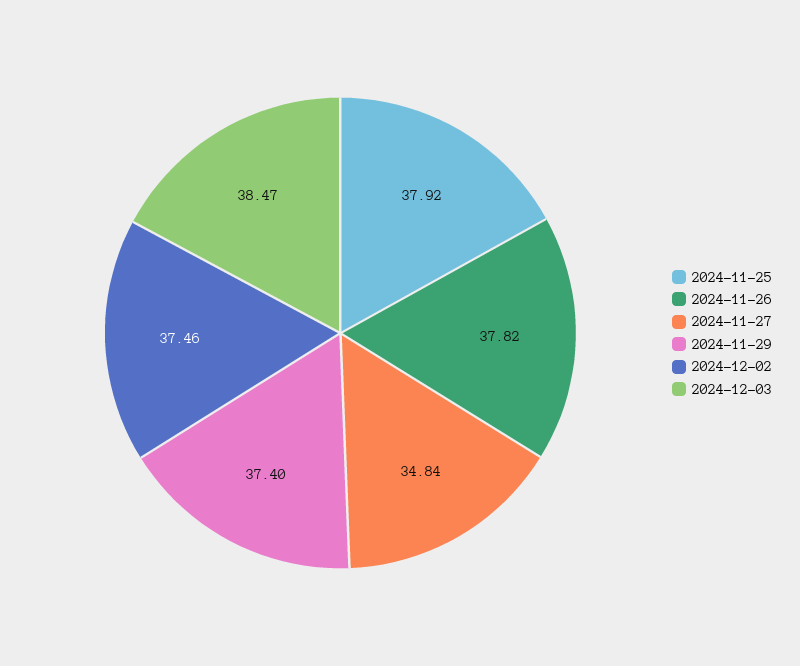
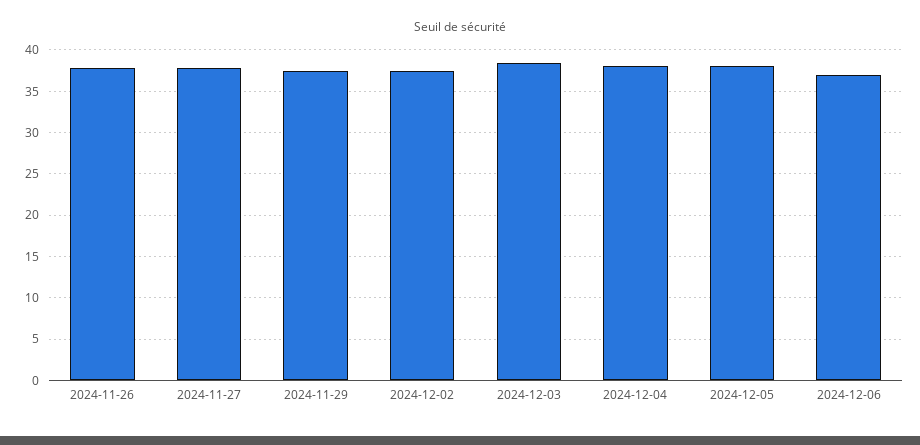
2024-11-25: 37.92 -> none
2024-11-27: 34.84 -> 38
2024-12-04: none -> 38
2024-12-05: none -> 38
2024-12-06: none -> 37

